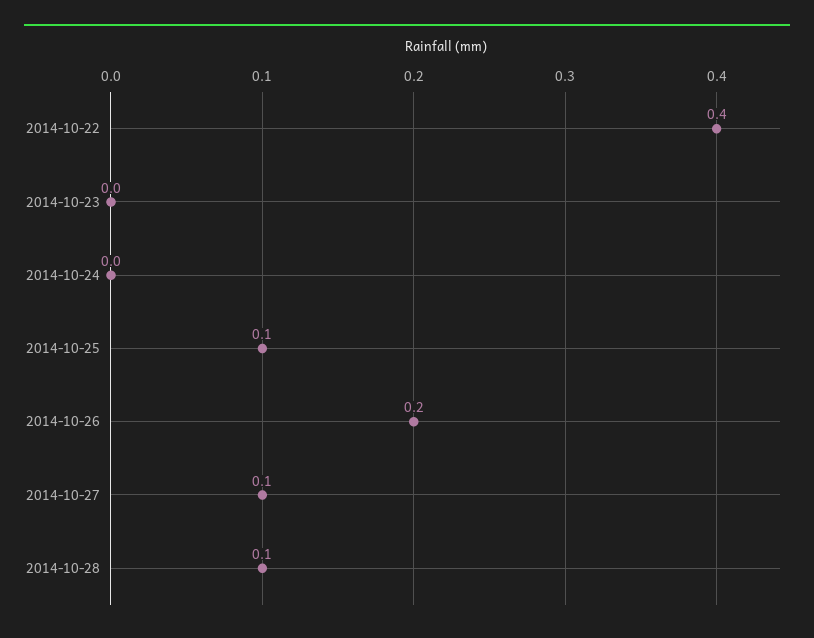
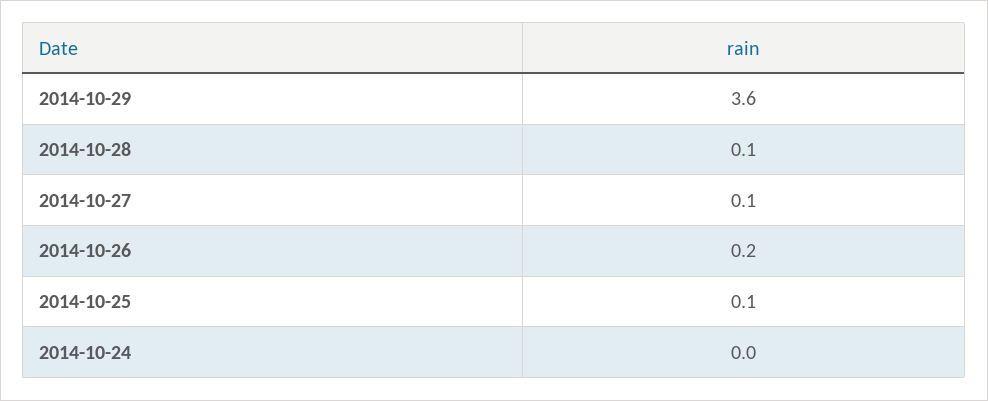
2014-10-22: 0.4 -> none
2014-10-23: 0 -> none
2014-10-29: none -> 3.6

